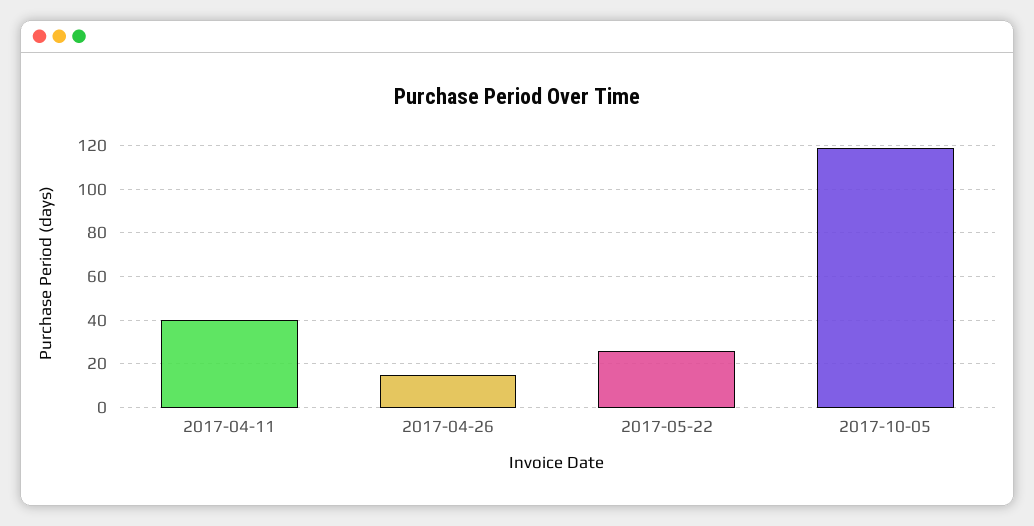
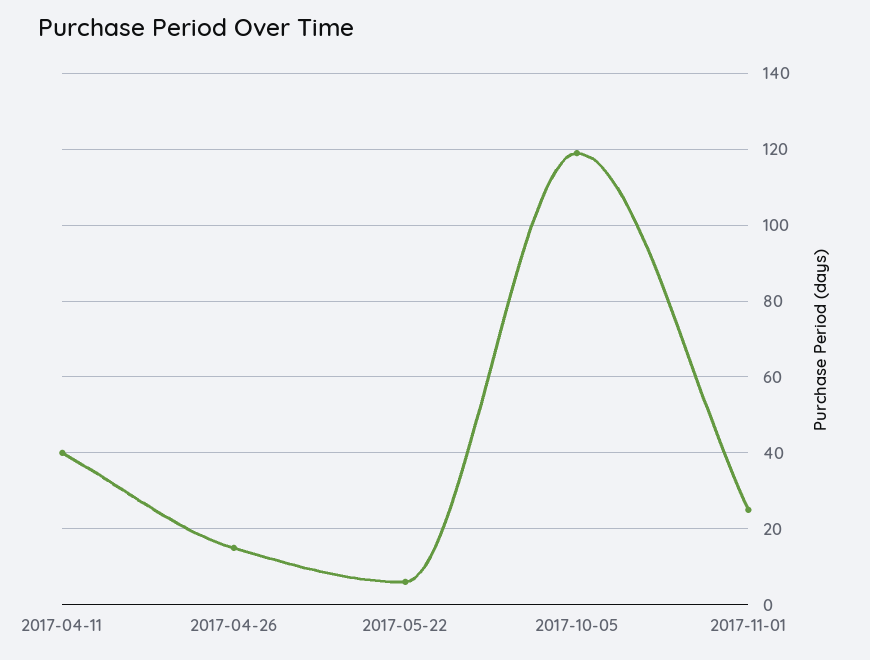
2017-05-22: 25 -> 5
2017-11-01: none -> 25

